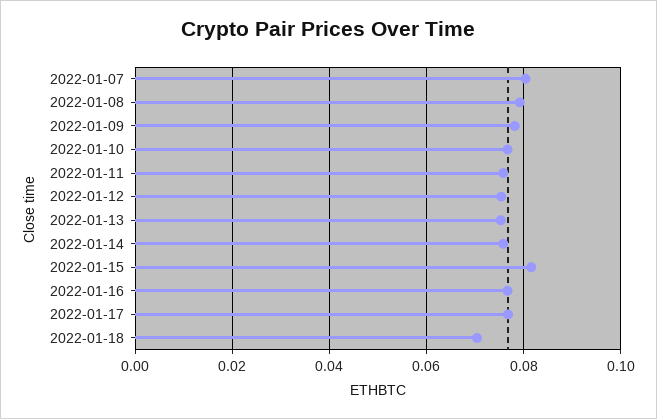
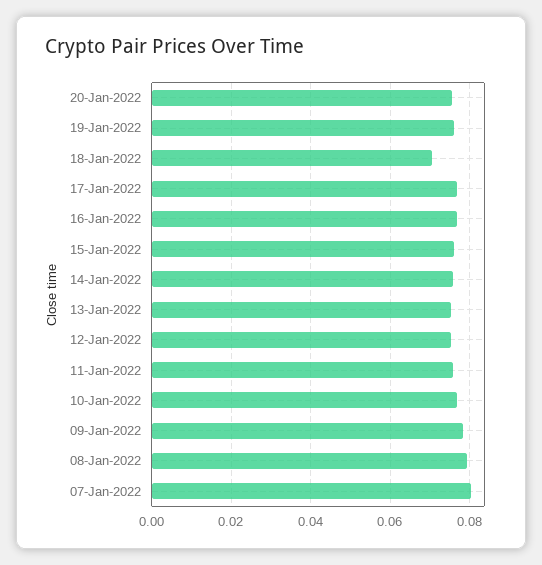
2022-01-15: 0.082 -> 0.076
20-Jan-2022: none -> 0.076
19-Jan-2022: none -> 0.076

